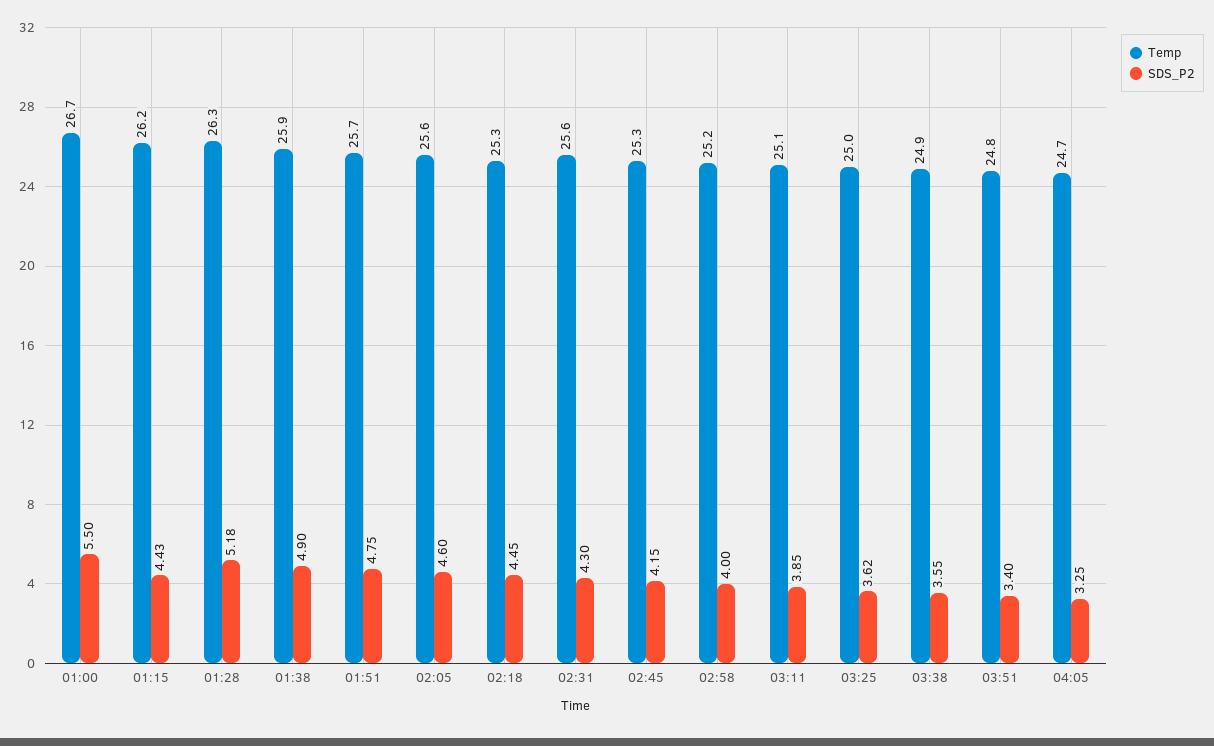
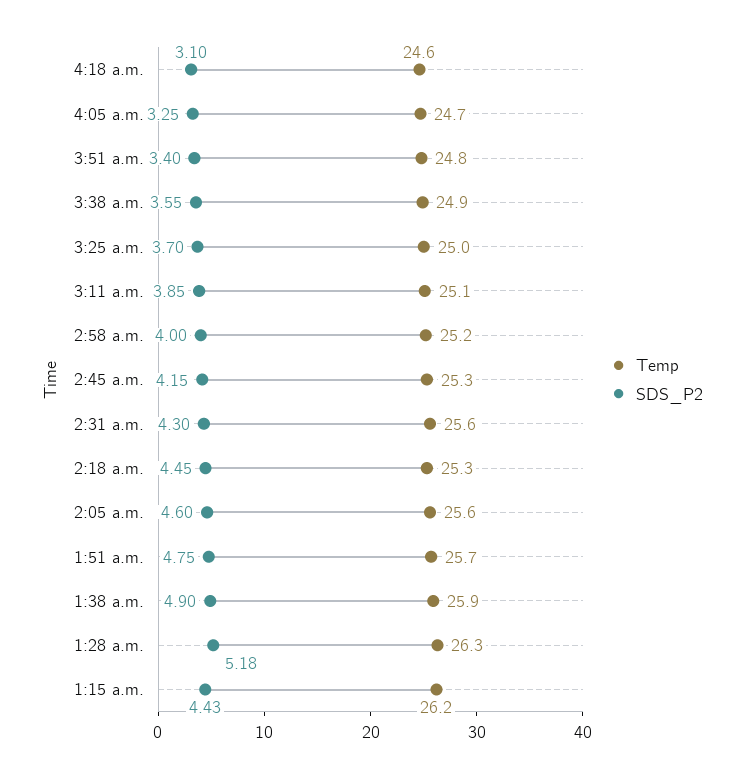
Temp, 01:00: 26.7 -> none
SDS_P2, 01:00: 5.5 -> none
SDS_P2, 03:25: 3.62 -> 3.7
Temp, 4:18 a.m.: none -> 24.6
SDS_P2, 4:18 a.m.: none -> 3.1

